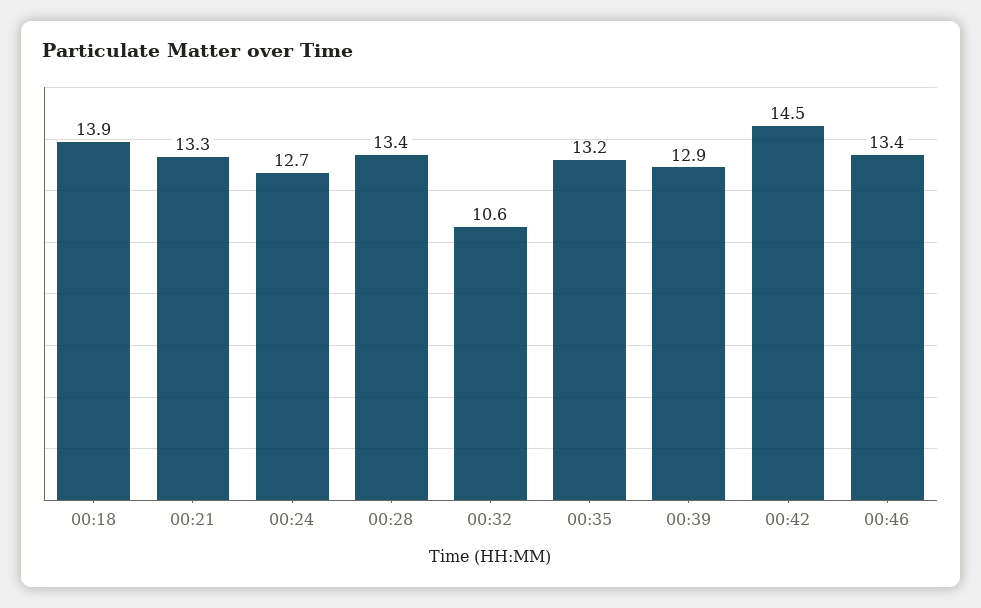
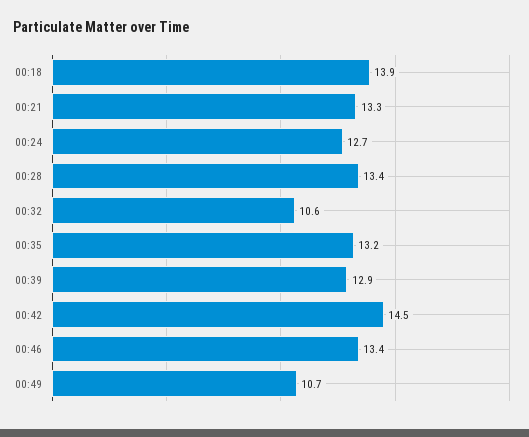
00:49: none -> 10.7

